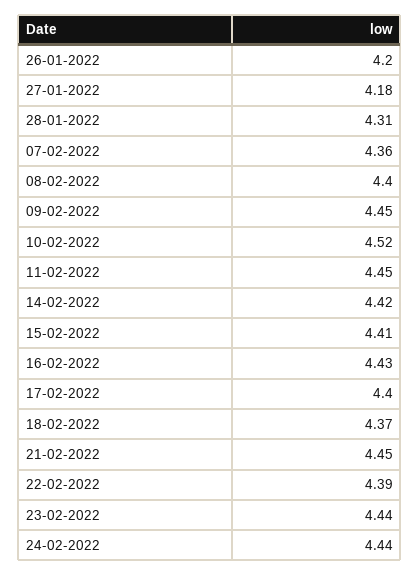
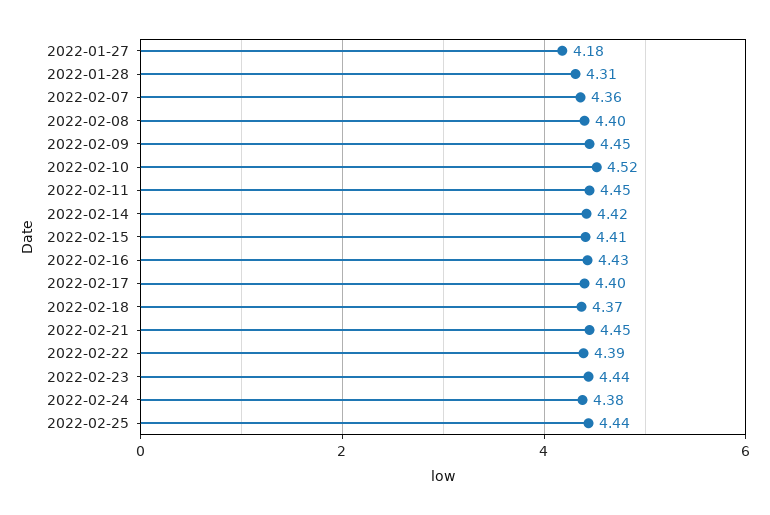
26-01-2022: 4.2 -> none
24-02-2022: 4.44 -> 4.38
2022-02-25: none -> 4.44

